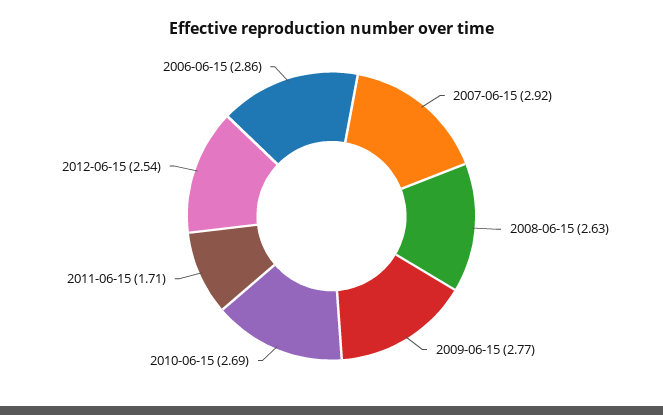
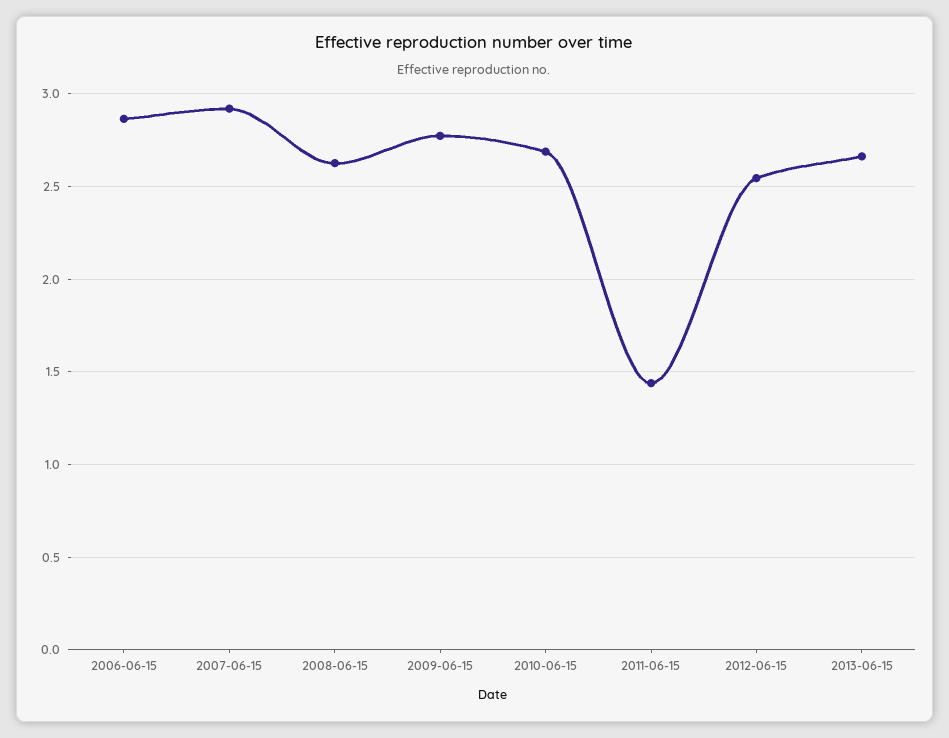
2011-06-15: 1.71 -> 1.45
2013-06-15: none -> 2.65

